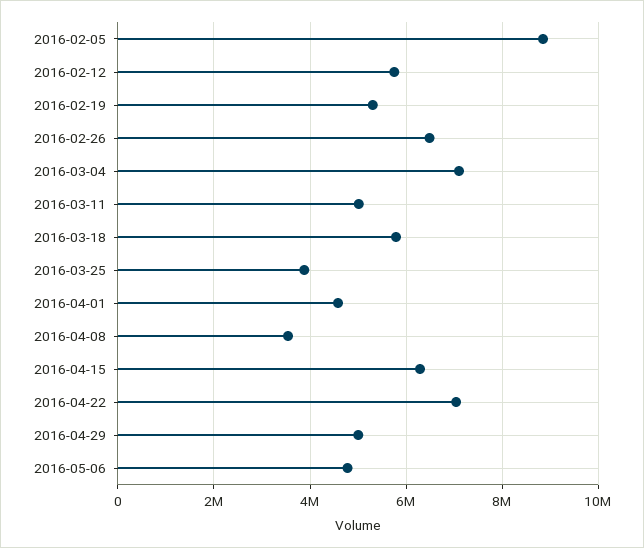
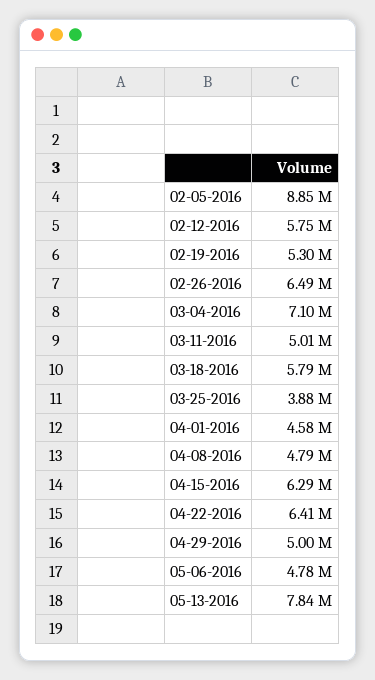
2016-04-08: 3600000 -> 4790000
2016-04-22: 7000000 -> 6410000
05-13-2016: none -> 7840000

